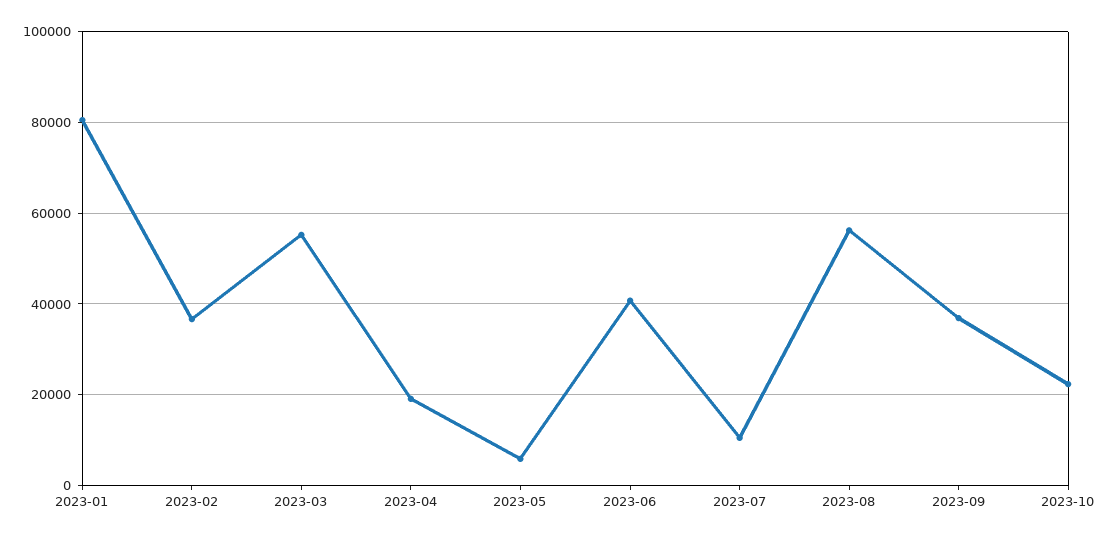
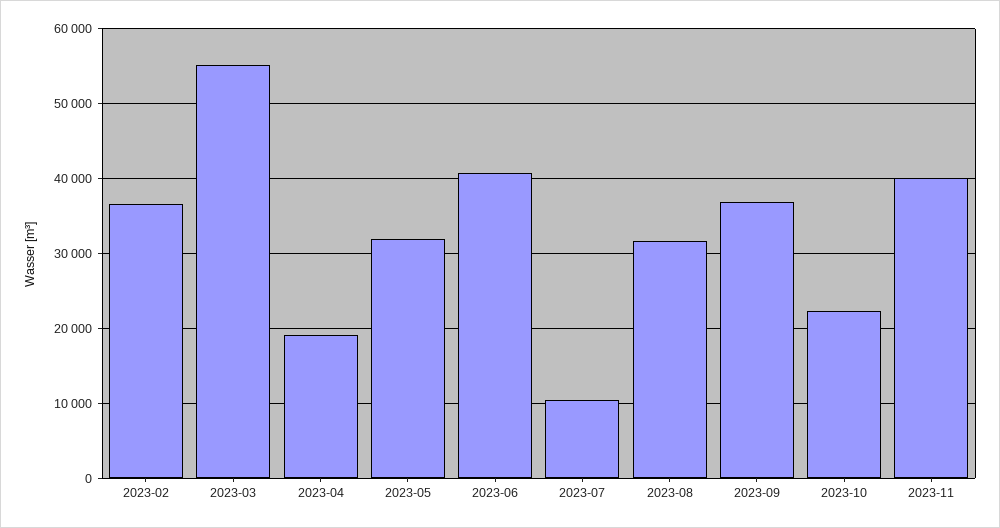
2023-01: 80000 -> none
2023-05: 6000 -> 32000
2023-08: 56000 -> 32000
2023-11: none -> 40000

